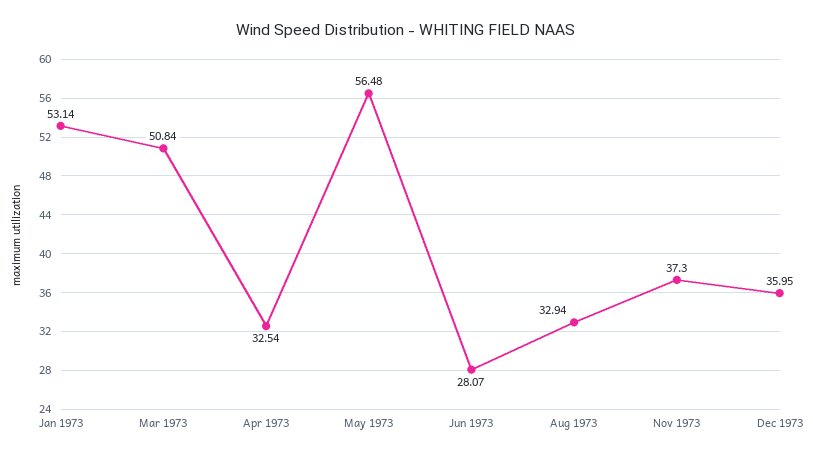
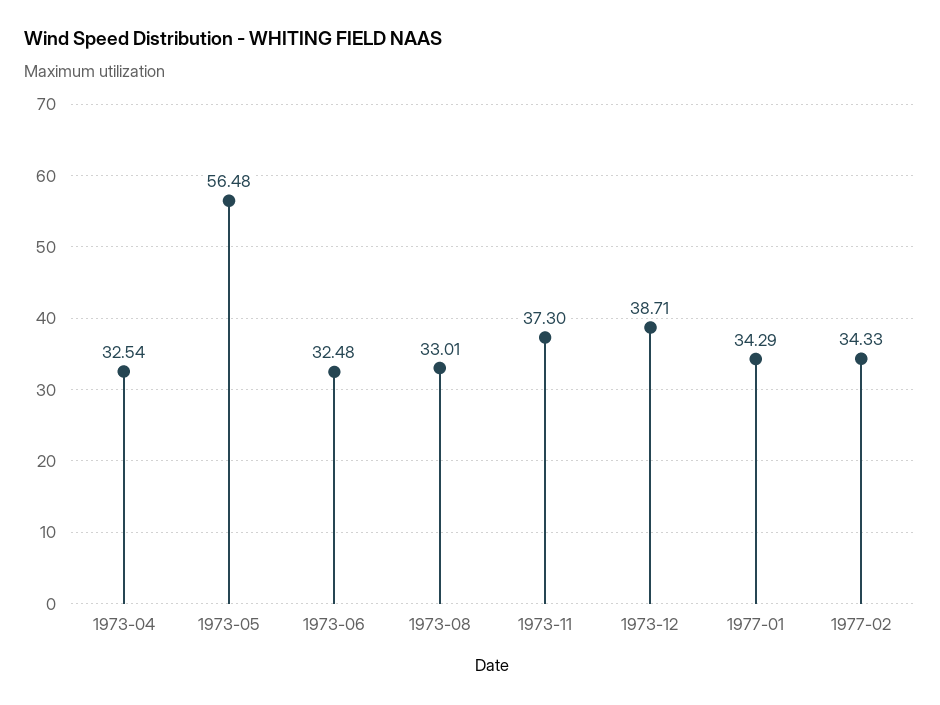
Jan 1973: 53.14 -> none
Mar 1973: 50.84 -> none
Jun 1973: 28.07 -> 32.48
Aug 1973: 32.94 -> 33.01
Dec 1973: 35.95 -> 38.71
1977-01: none -> 34.29
1977-02: none -> 34.33

